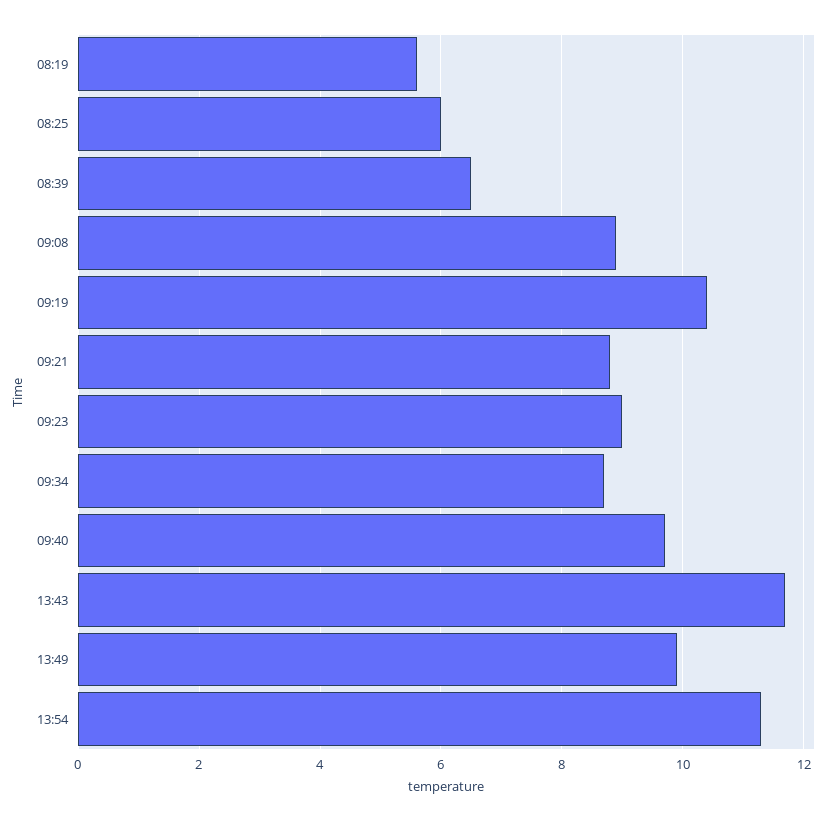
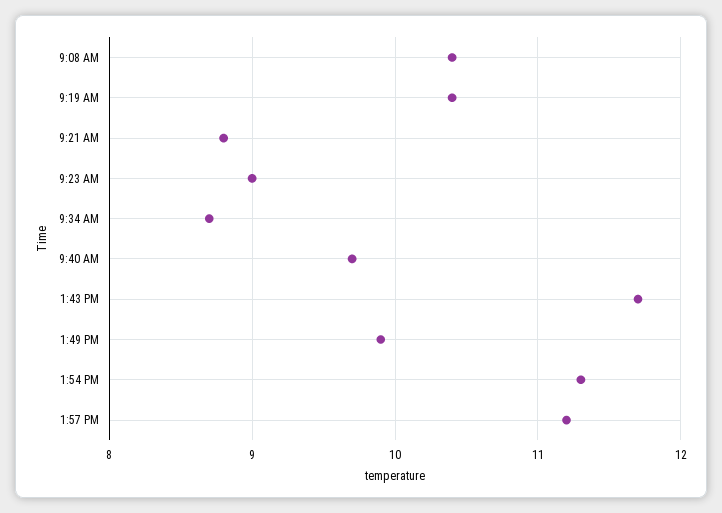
08:19: 5.5 -> none
08:25: 6 -> none
08:39: 6.5 -> none
09:08: 9 -> 10.4
1:57 PM: none -> 11.2

